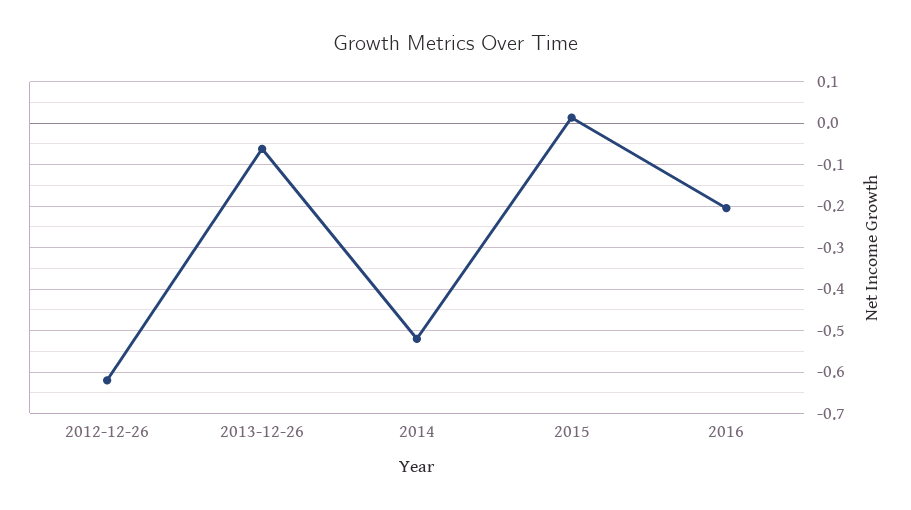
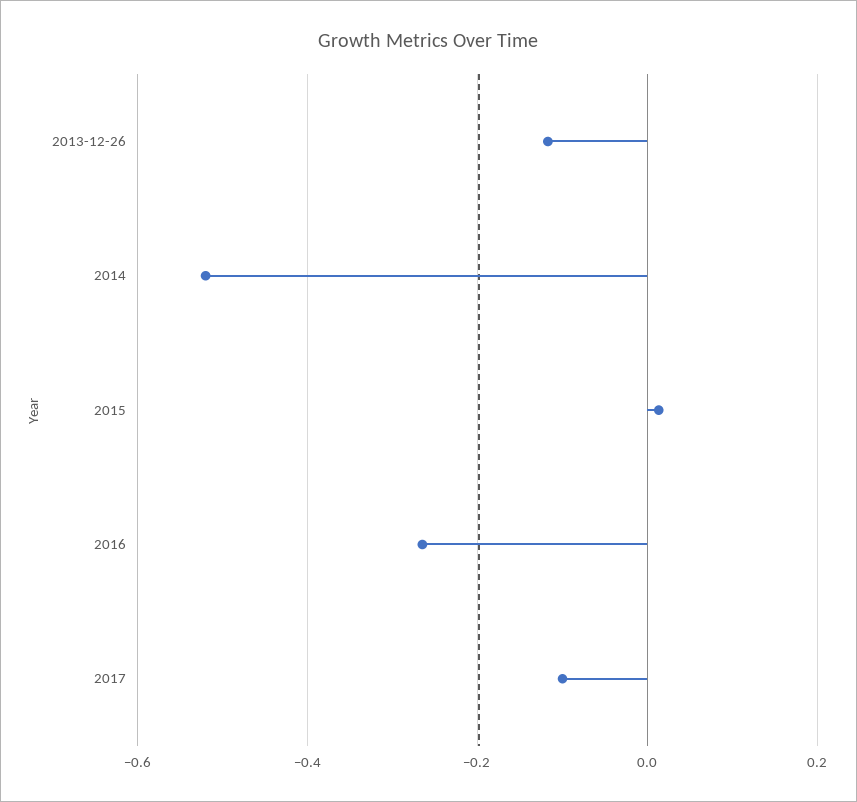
2012-12-26: -0.62 -> none
2013-12-26: -0.06 -> -0.12
2016: -0.2 -> -0.26
2017: none -> -0.1

